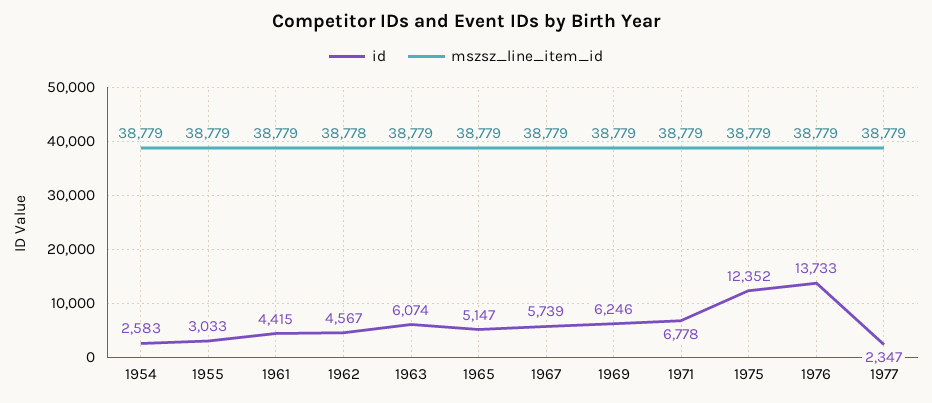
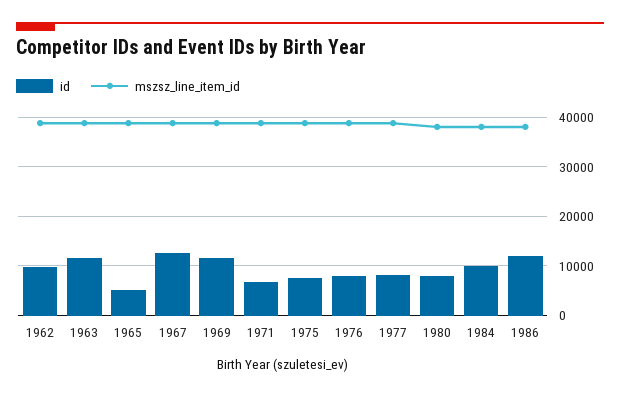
id, 1954: 2583 -> none
mszsz_line_item_id, 1954: 38779 -> none
id, 1955: 3033 -> none
mszsz_line_item_id, 1955: 38779 -> none
id, 1961: 4415 -> none
mszsz_line_item_id, 1961: 38779 -> none
id, 1962: 4567 -> 10000
id, 1963: 6074 -> 12000
id, 1967: 5739 -> 12000
id, 1969: 6246 -> 12000
id, 1975: 12352 -> 8000
id, 1976: 13733 -> 8000
id, 1977: 2347 -> 8000
id, 1980: none -> 8000
mszsz_line_item_id, 1980: none -> 38000
id, 1984: none -> 10000
mszsz_line_item_id, 1984: none -> 38000
id, 1986: none -> 12000
mszsz_line_item_id, 1986: none -> 38000

